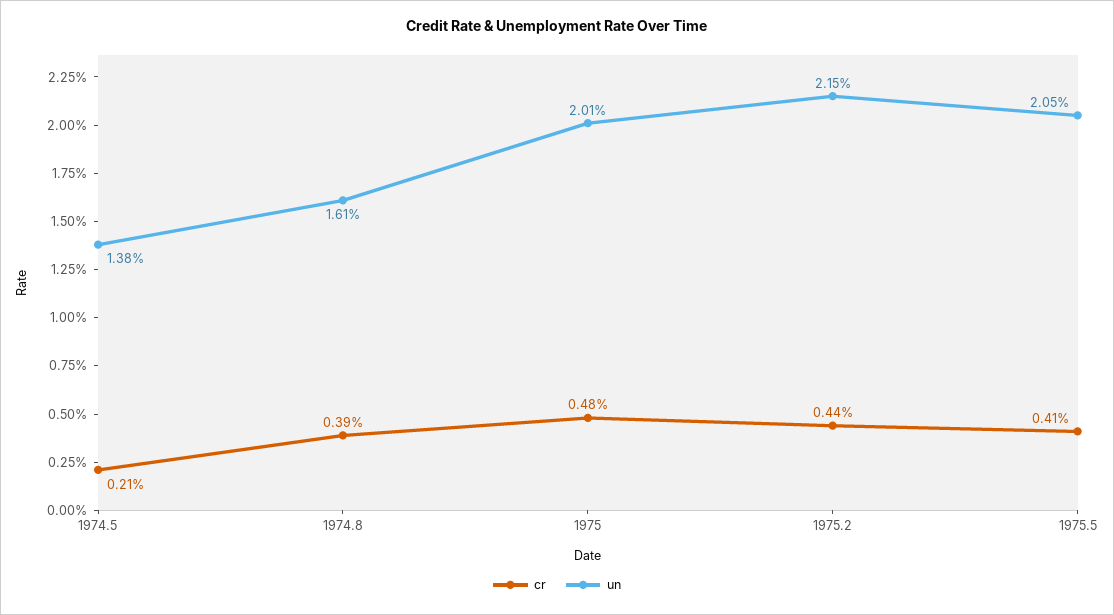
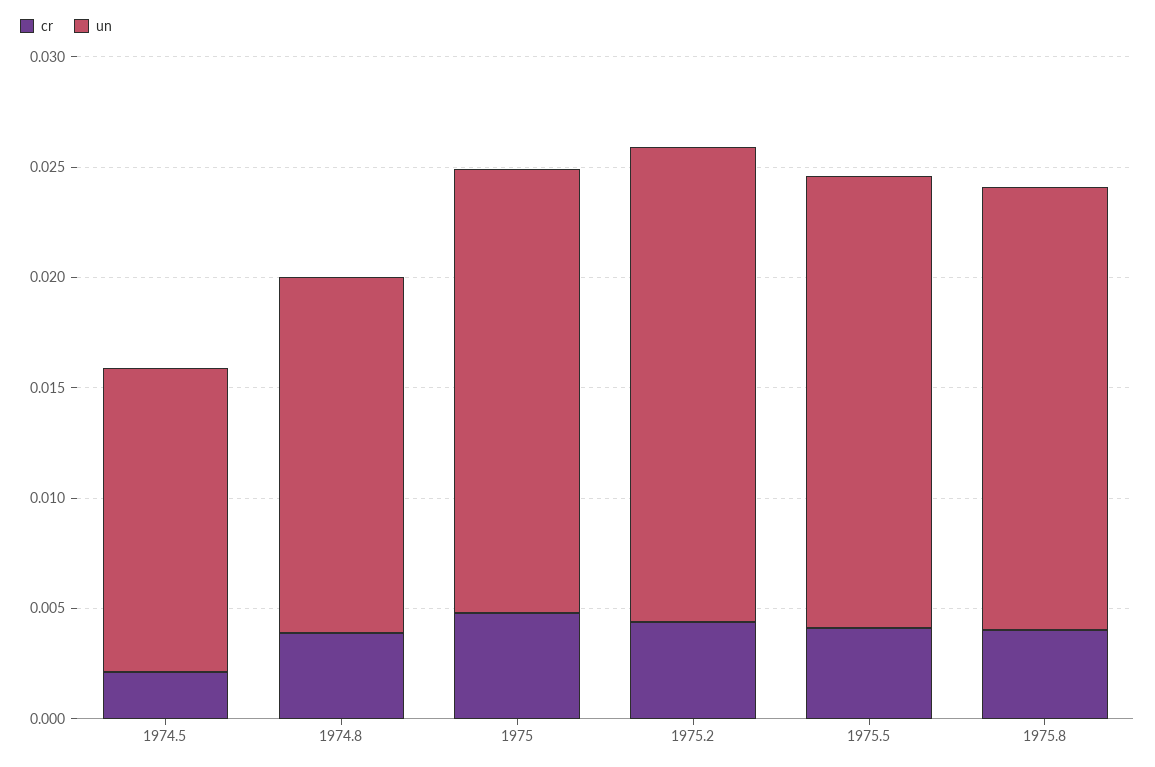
cr, 1975.8: none -> 0.004
un, 1975.8: none -> 0.02

